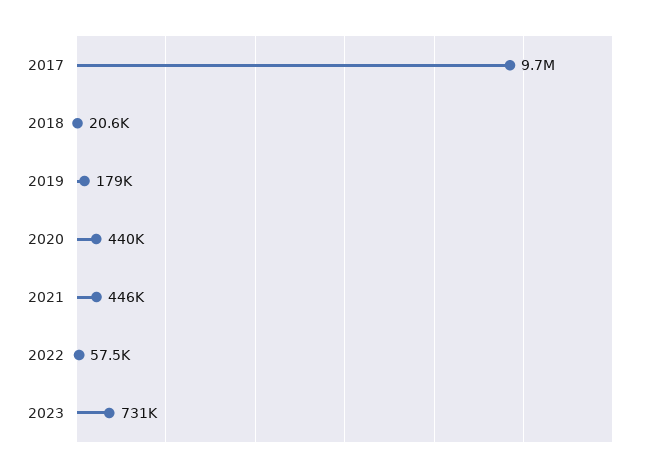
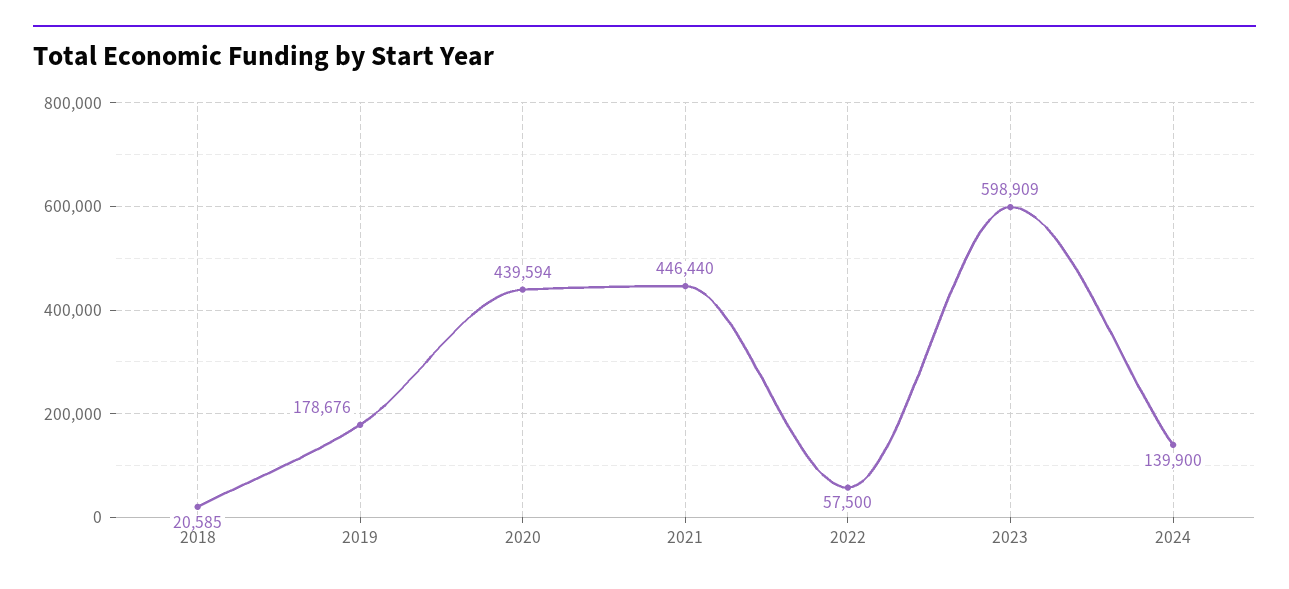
2017: 9700000 -> none
2023: 731000 -> 598909
2024: none -> 139900

